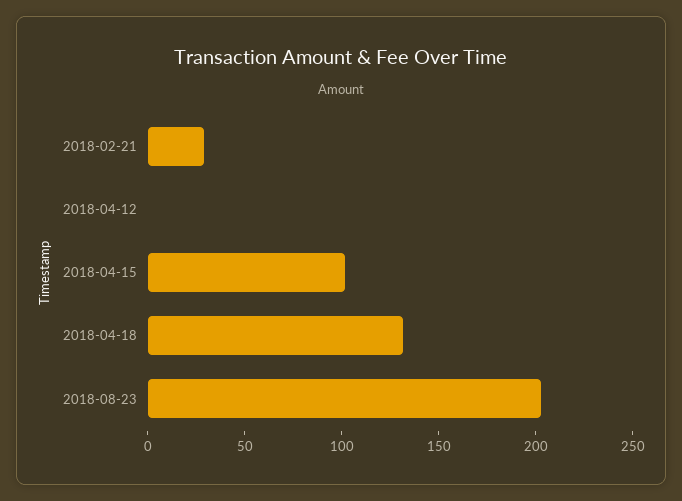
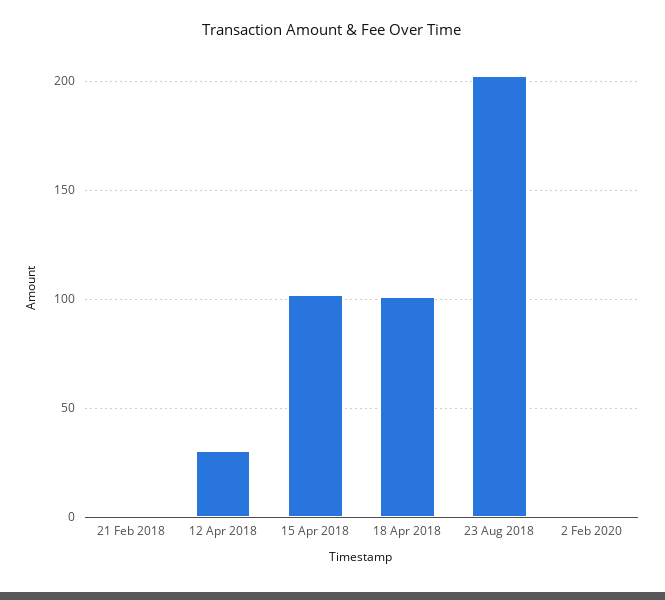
2018-02-21: 30 -> 0
2018-04-12: 0 -> 30
2018-04-18: 130 -> 100
2 Feb 2020: none -> 0

